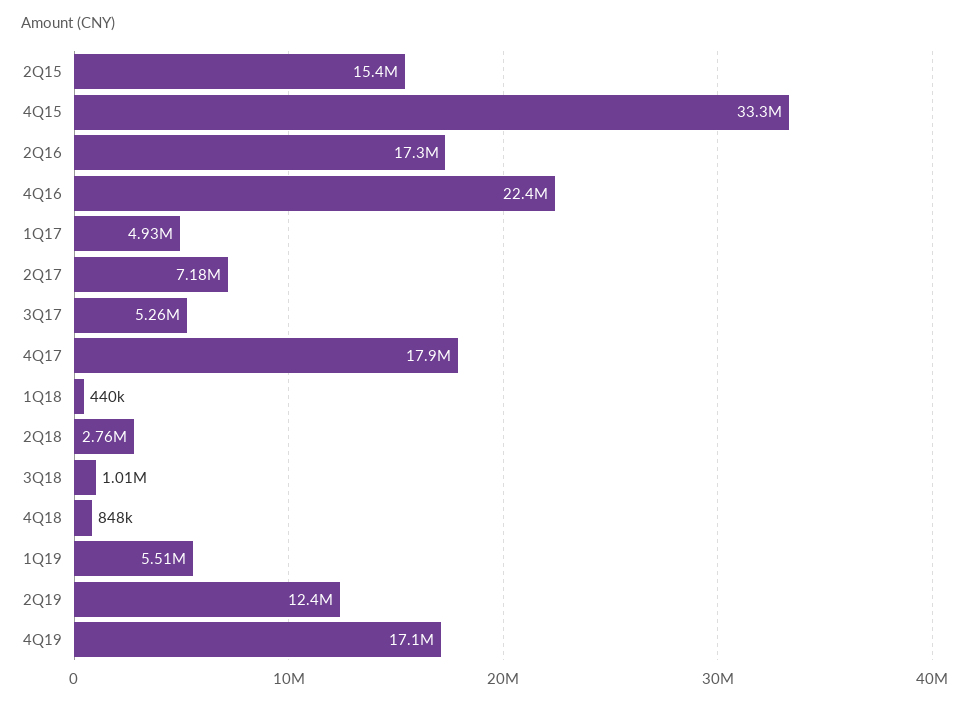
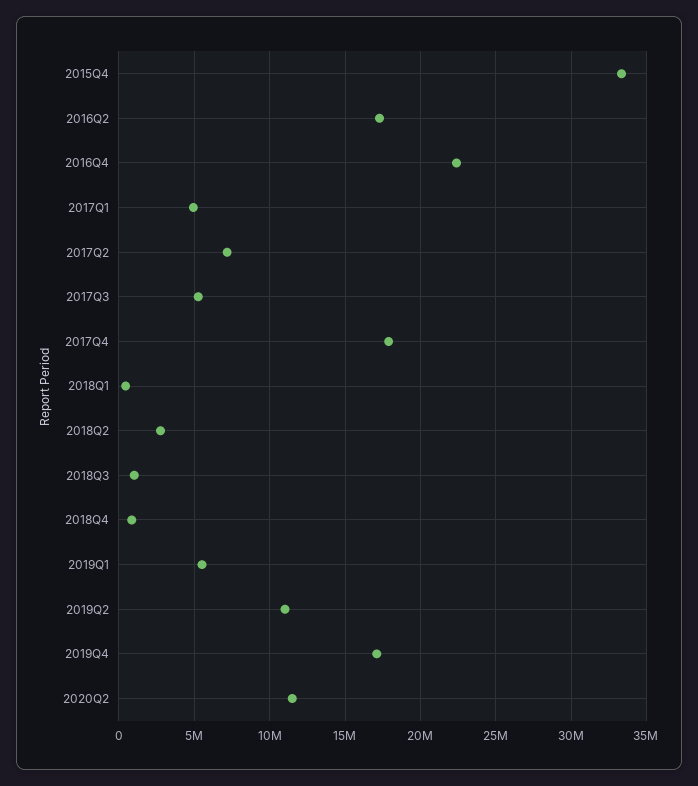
2Q15: 15400000 -> none
2Q19: 12400000 -> 11000000
2020Q2: none -> 11500000

